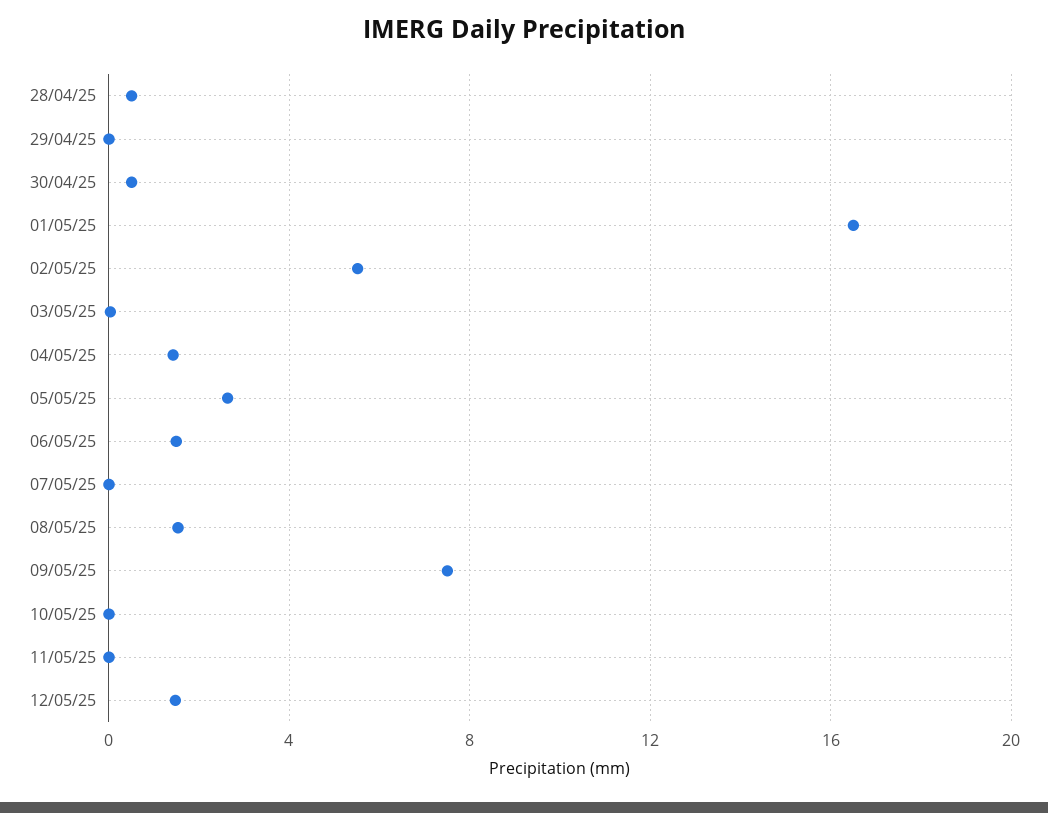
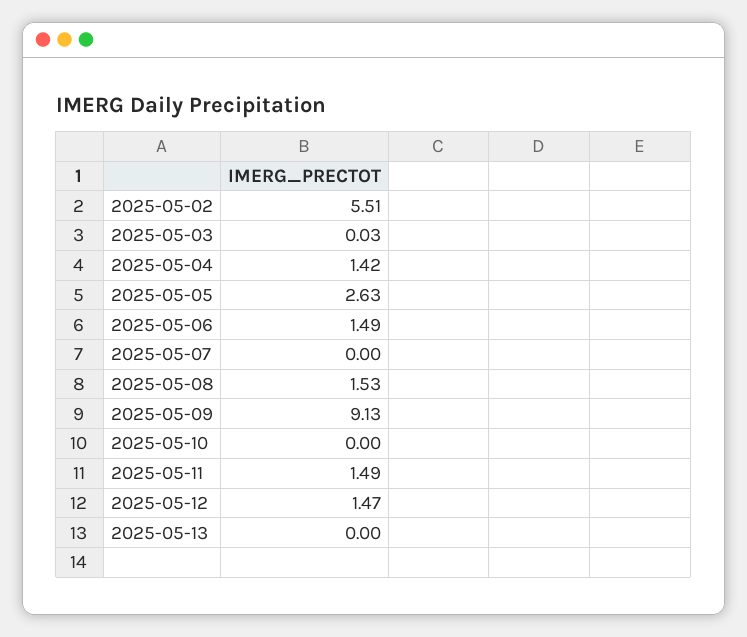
28/04/25: 0.5 -> none
29/04/25: 0 -> none
30/04/25: 0.5 -> none
01/05/25: 16.5 -> none
09/05/25: 7.5 -> 9.13
11/05/25: 0 -> 1.49
2025-05-13: none -> 0

